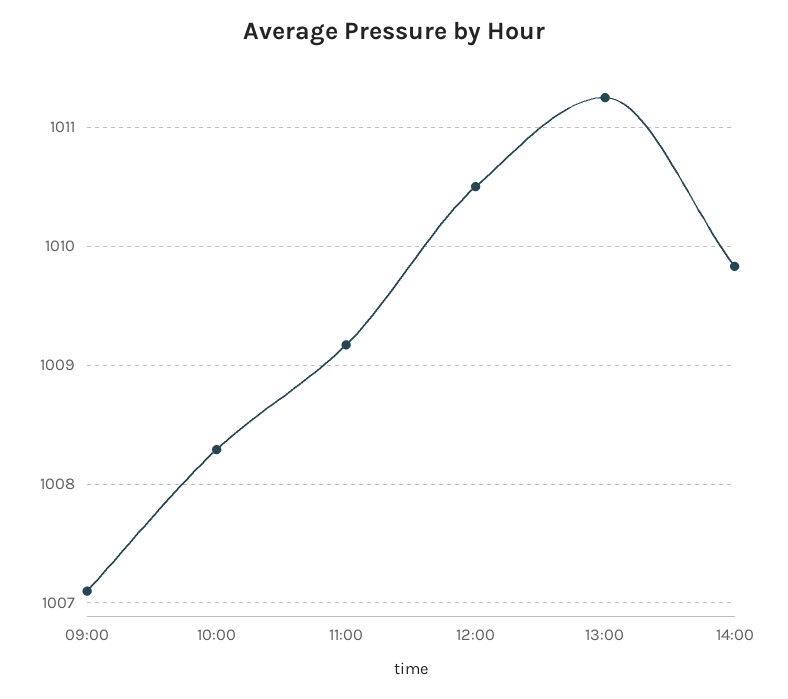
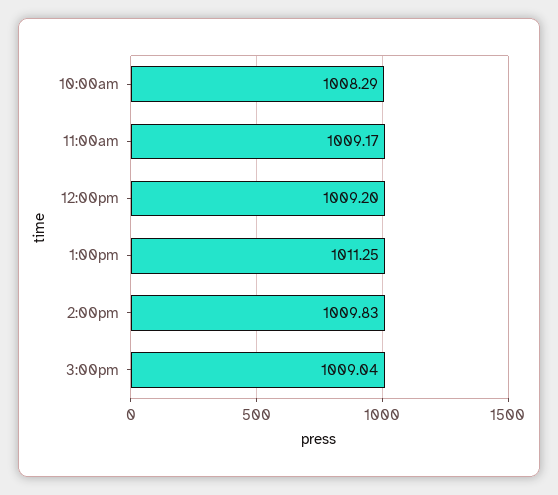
09:00: 1007.1 -> none
12:00: 1010.5 -> 1009.2
3:00pm: none -> 1009.04

